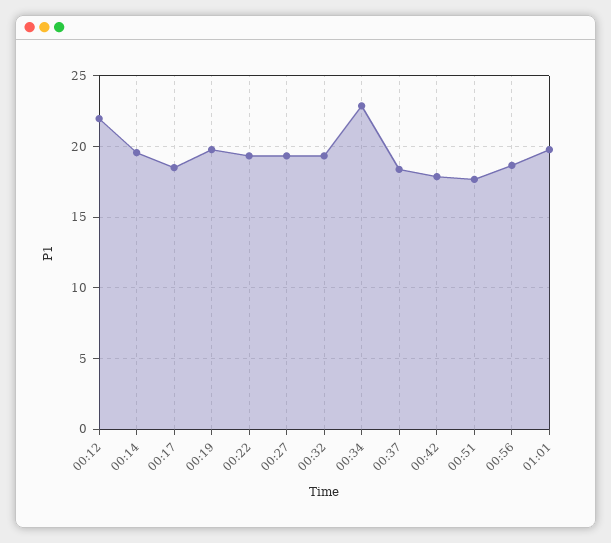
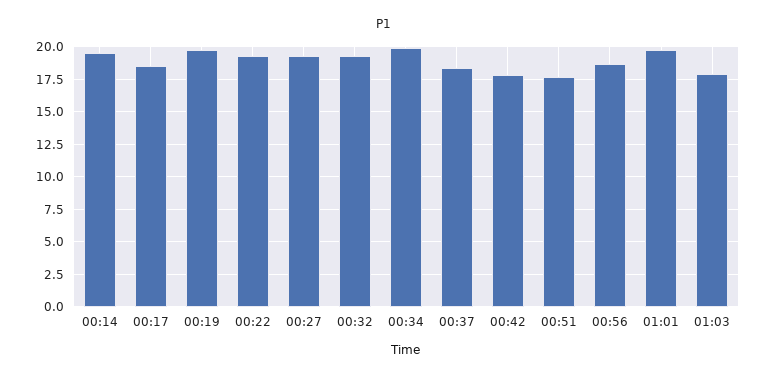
00:12: 22 -> none
00:34: 23 -> 20
01:03: none -> 18

